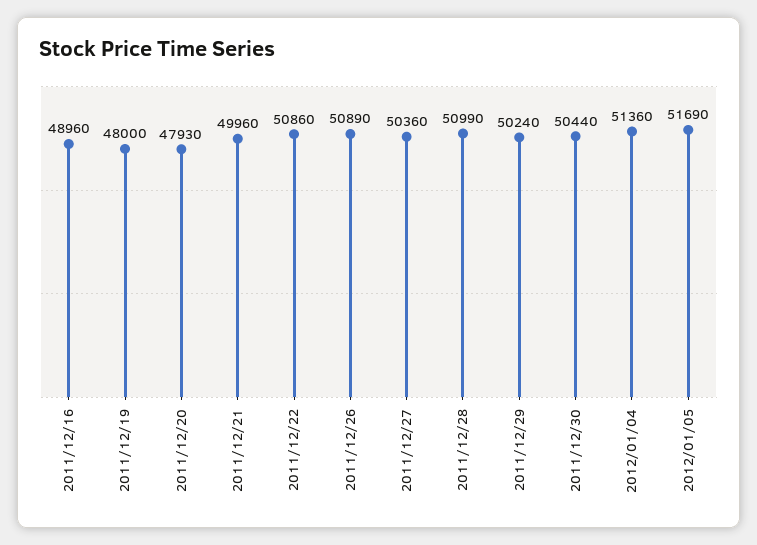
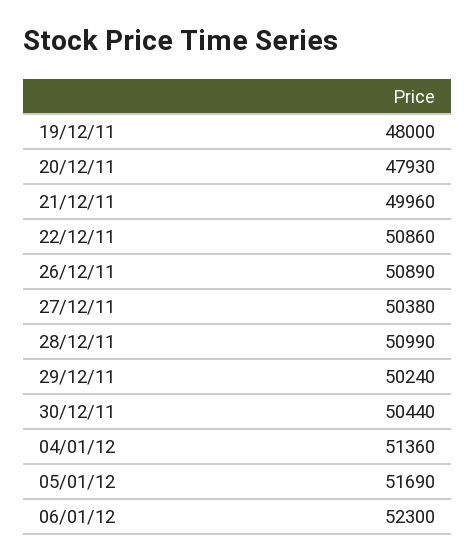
2011/12/16: 48960 -> none
2011/12/27: 50360 -> 50380
06/01/12: none -> 52300

